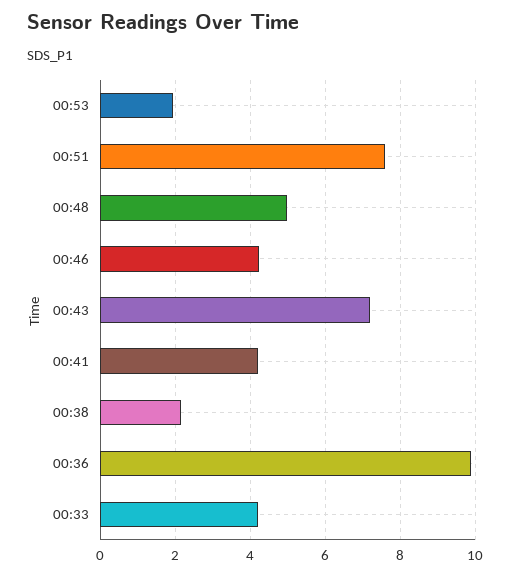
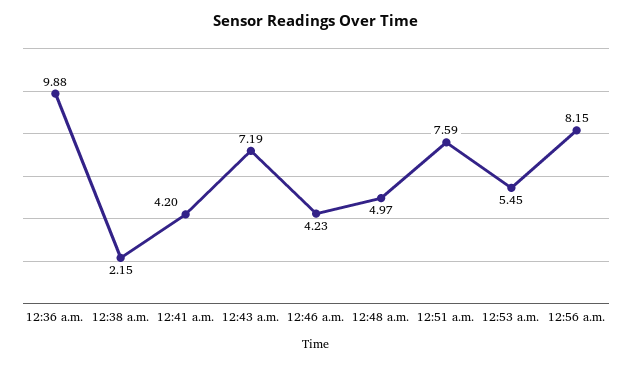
00:53: 2 -> 5.45
00:33: 4.2 -> none
12:56 a.m.: none -> 8.15

